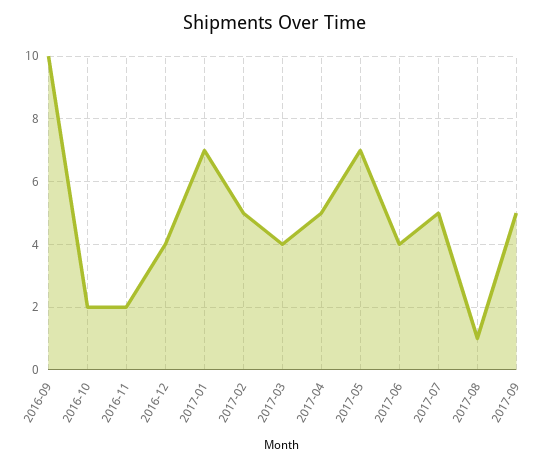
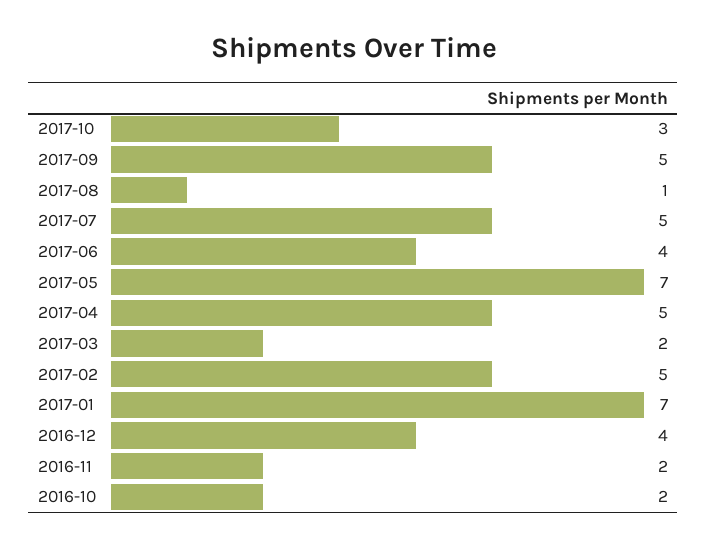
2016-09: 10 -> none
2017-03: 4 -> 2
2017-10: none -> 3

